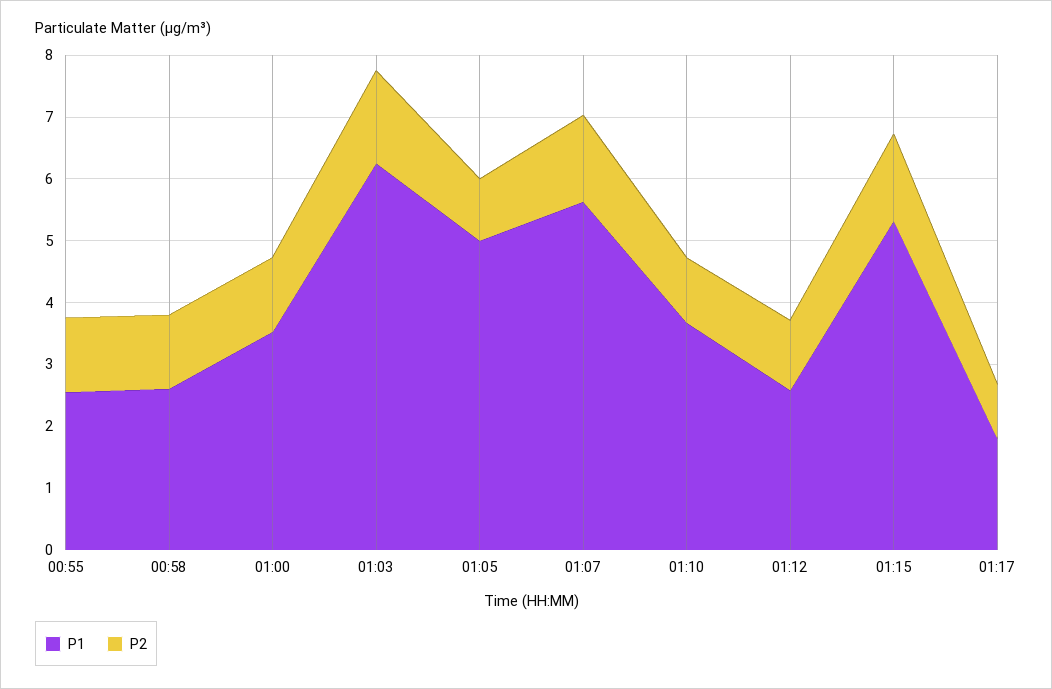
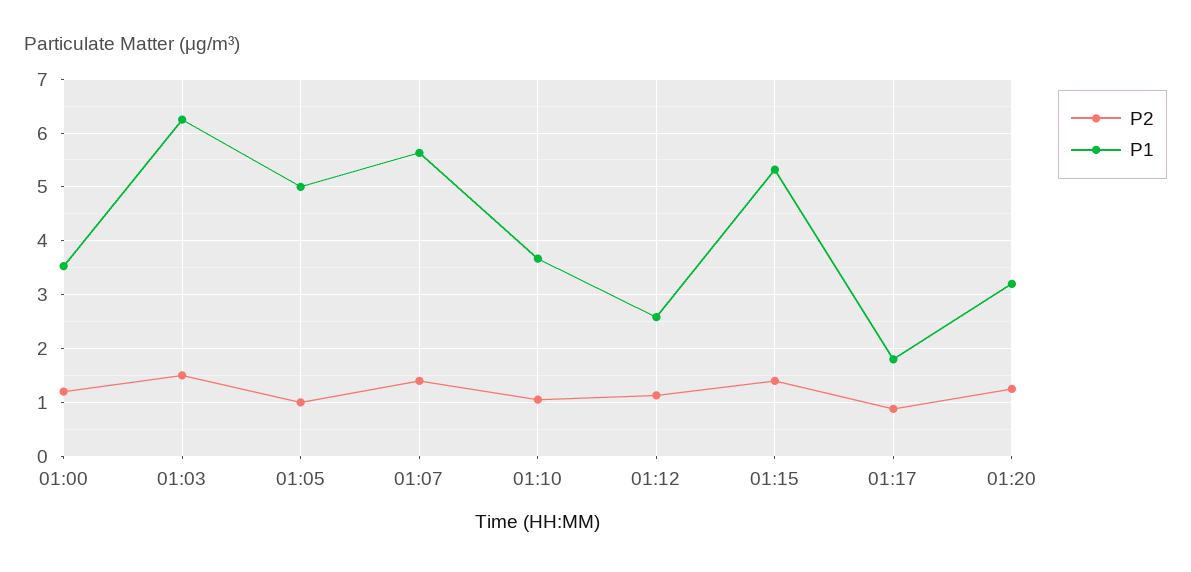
P1, 00:55: 2.6 -> none
P2, 00:55: 1.2 -> none
P1, 00:58: 2.6 -> none
P2, 00:58: 1.2 -> none
P2, 01:20: none -> 1.2
P1, 01:20: none -> 3.2

